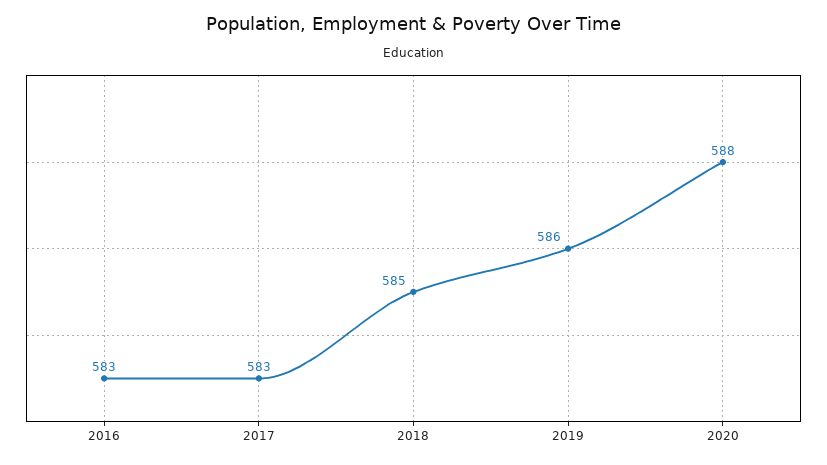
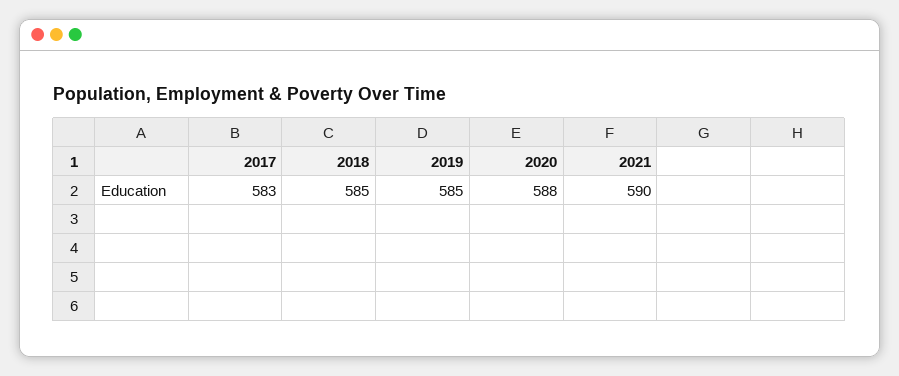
2016: 583 -> none
2019: 586 -> 585
2021: none -> 590

